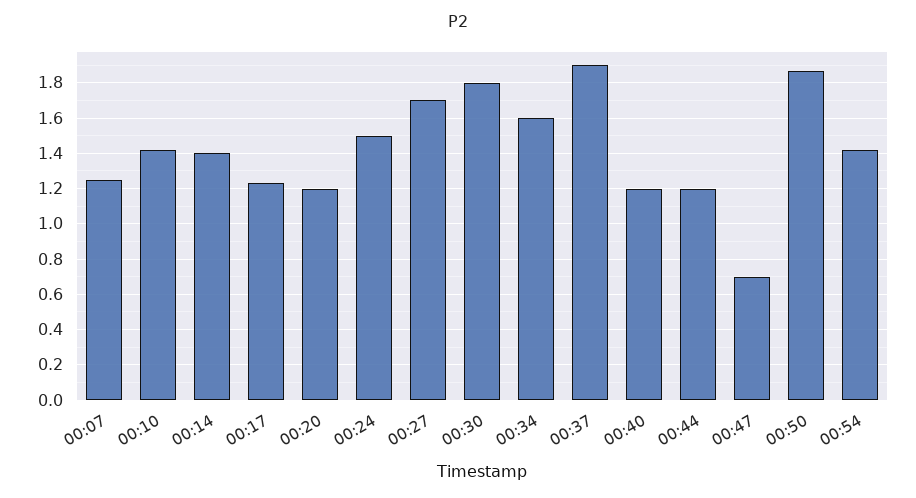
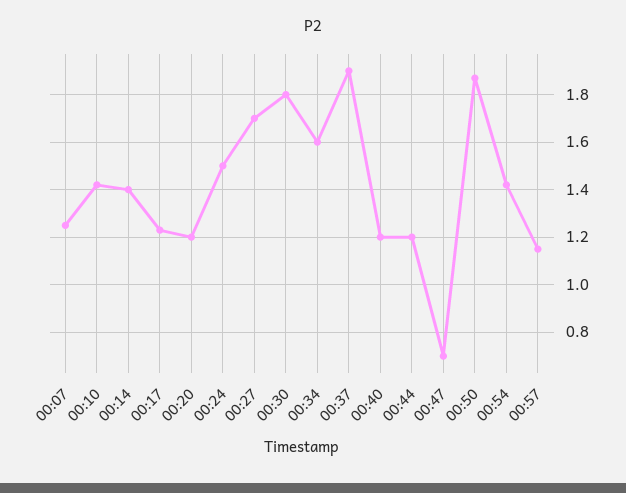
00:57: none -> 1.15

